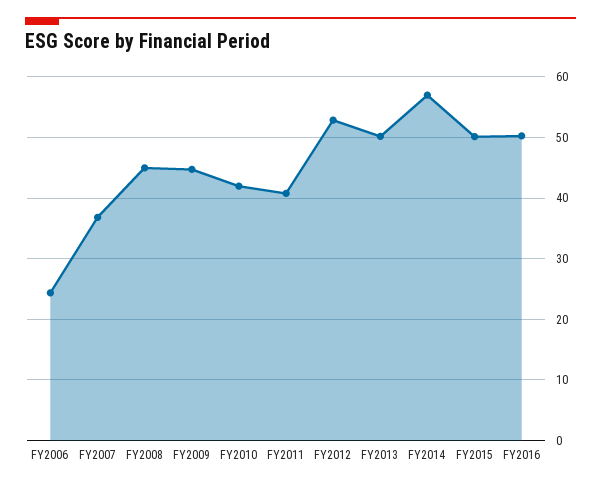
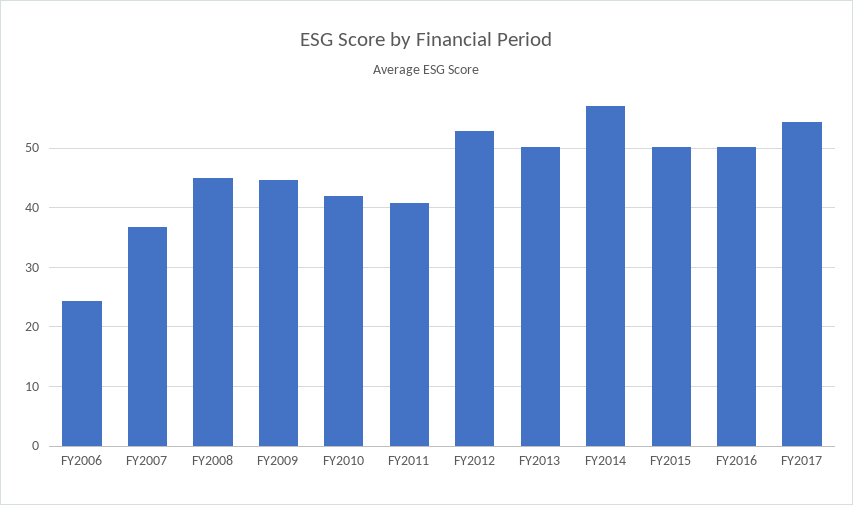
FY2017: none -> 54

